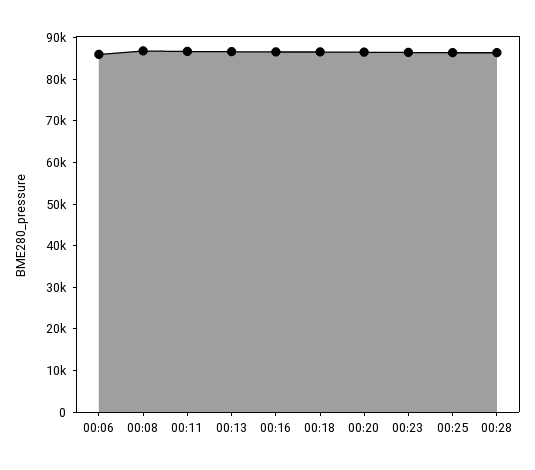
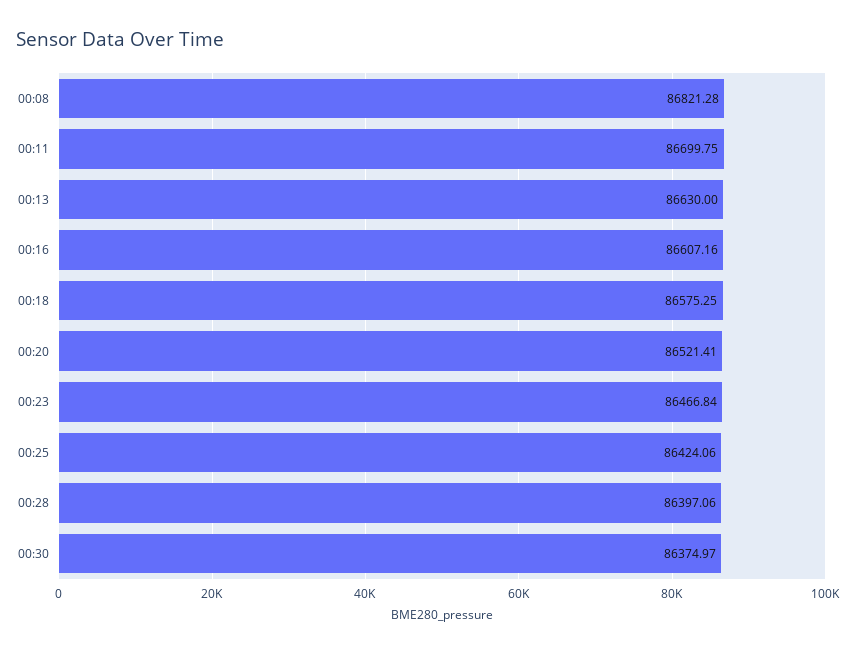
00:06: 86000 -> none
00:30: none -> 86374.97

